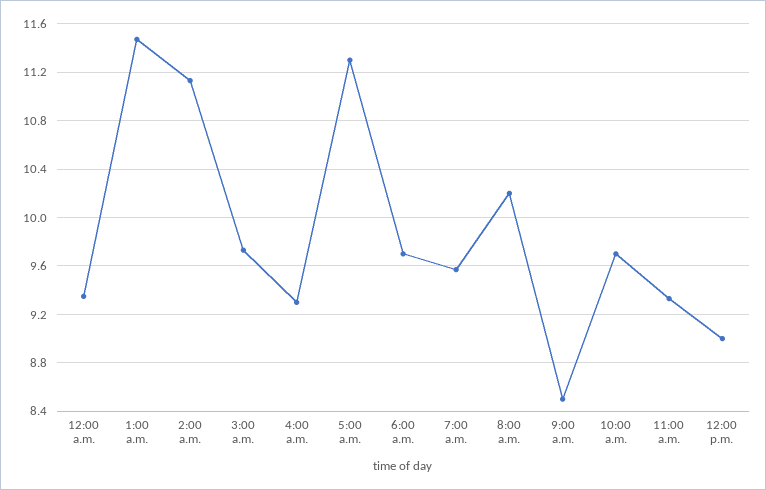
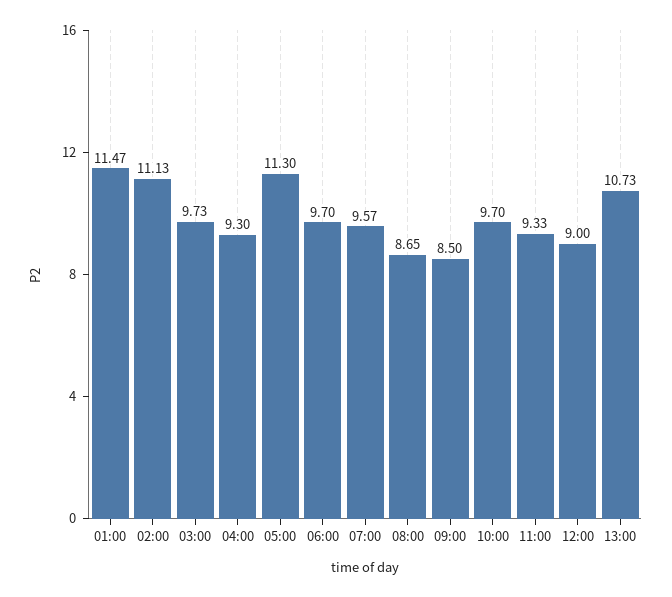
12:00 a.m.: 9.35 -> none
8:00 a.m.: 10.2 -> 8.65
13:00: none -> 10.73

